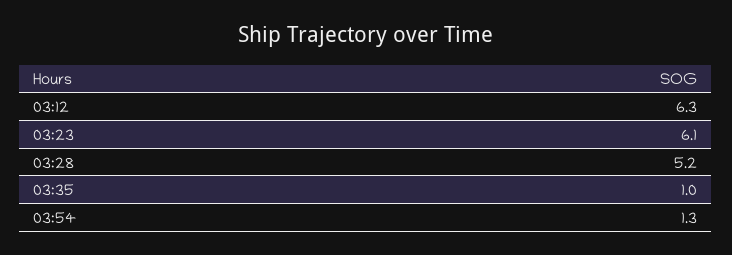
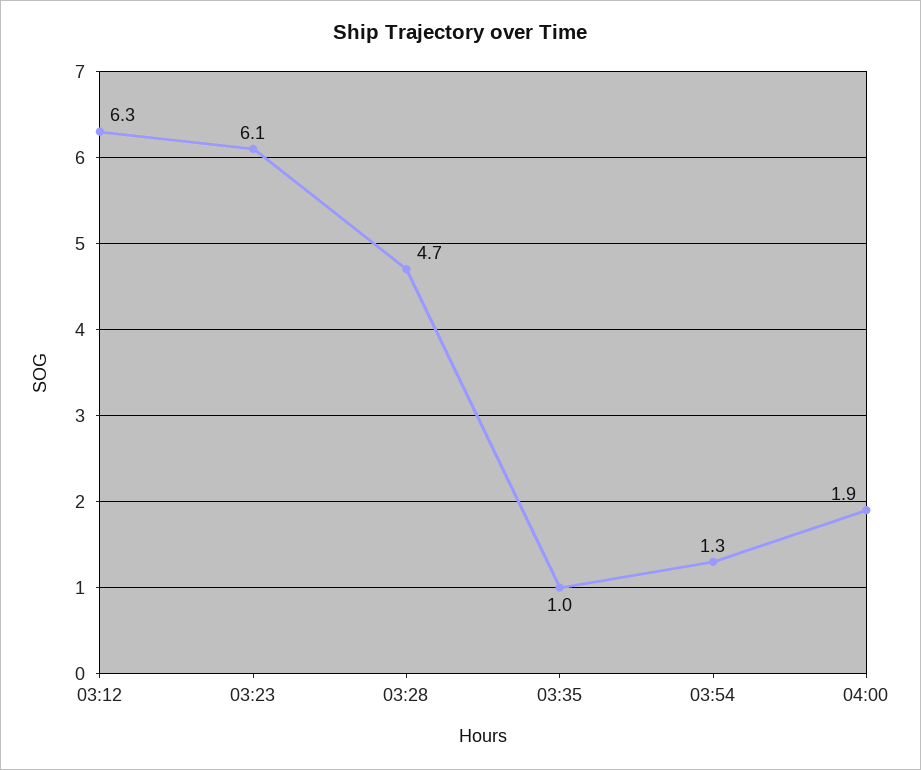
03:28: 5.2 -> 4.7
04:00: none -> 1.9

